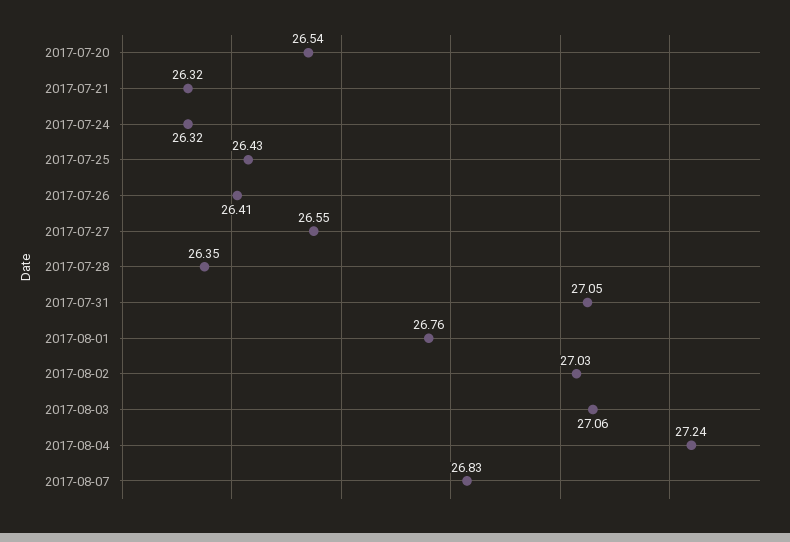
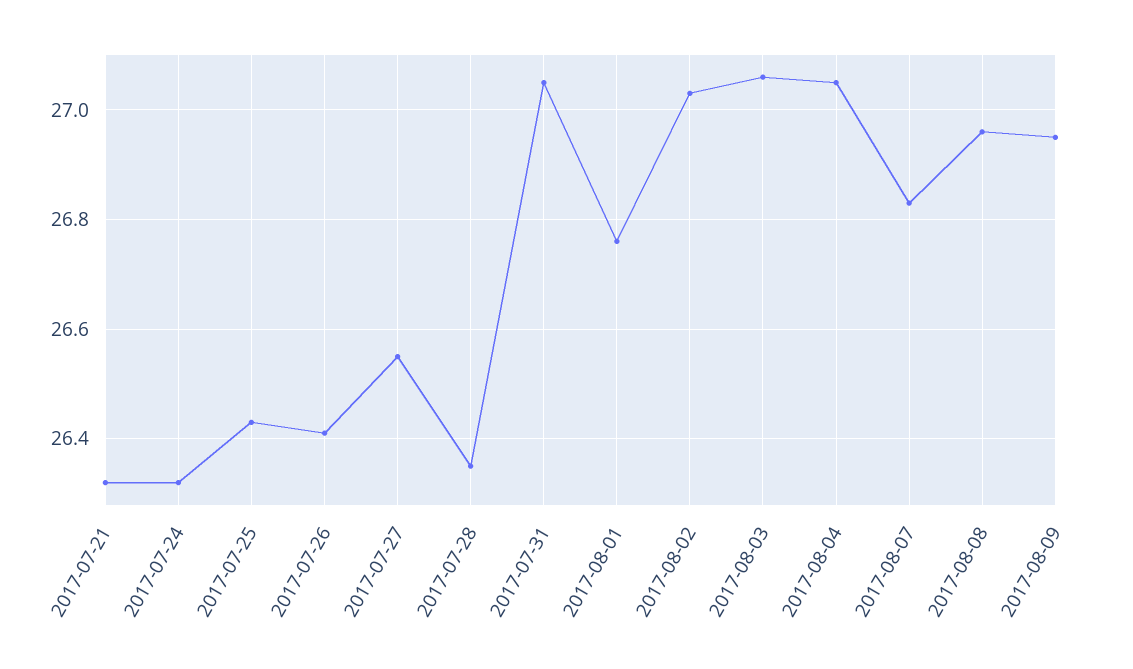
2017-07-20: 26.54 -> none
2017-08-04: 27.24 -> 27.05
2017-08-08: none -> 26.95
2017-08-09: none -> 26.95

